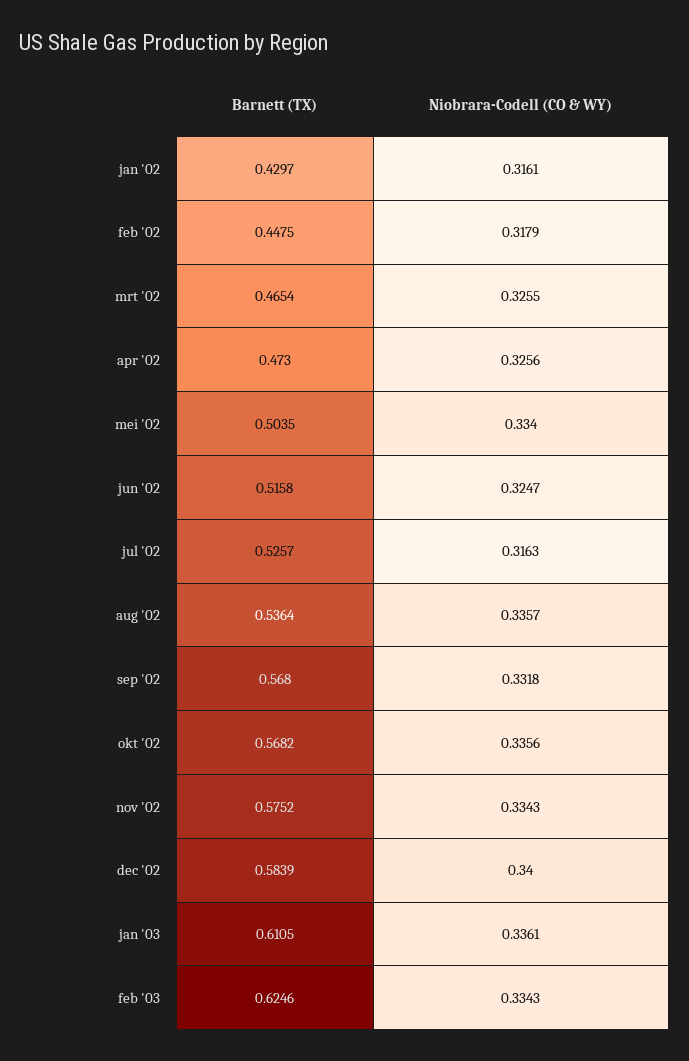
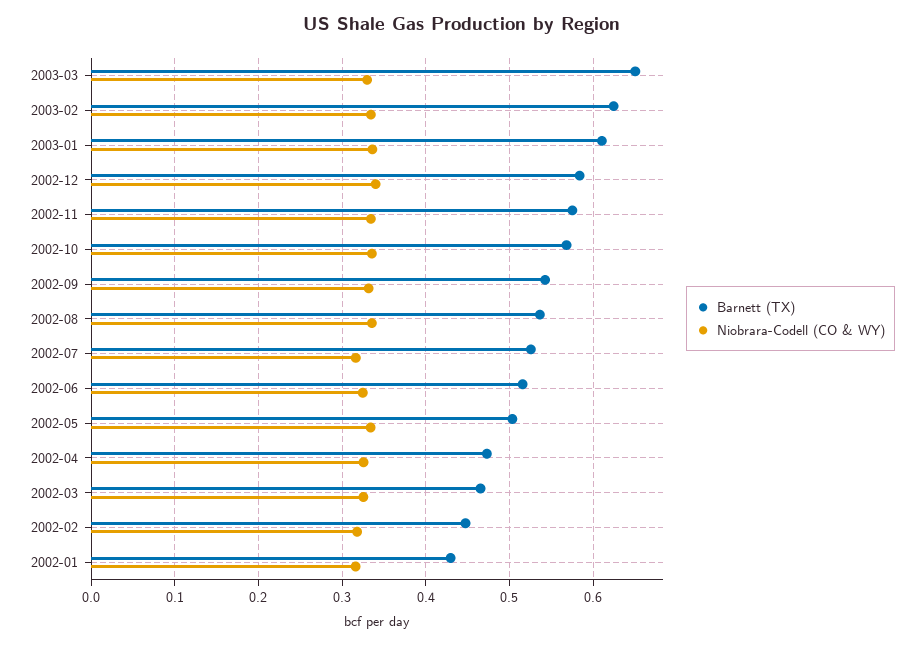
Barnett (TX), sep '02: 0.568 -> 0.54
Barnett (TX), 2003-03: none -> 0.65
Niobrara-Codell (CO & WY), 2003-03: none -> 0.33

